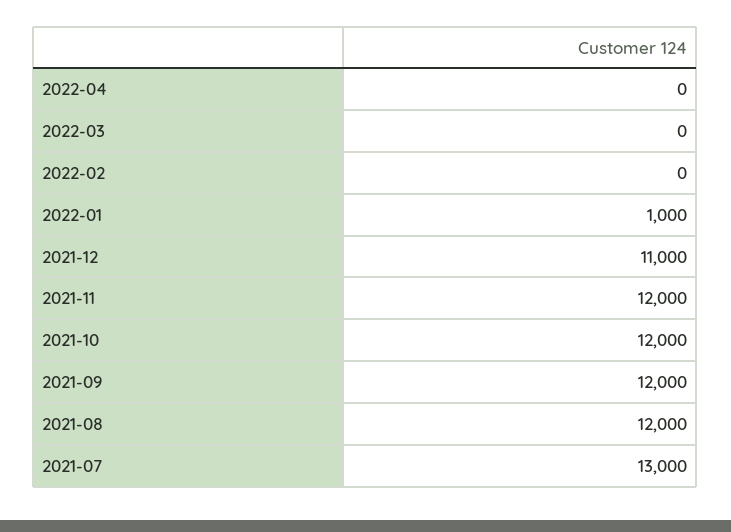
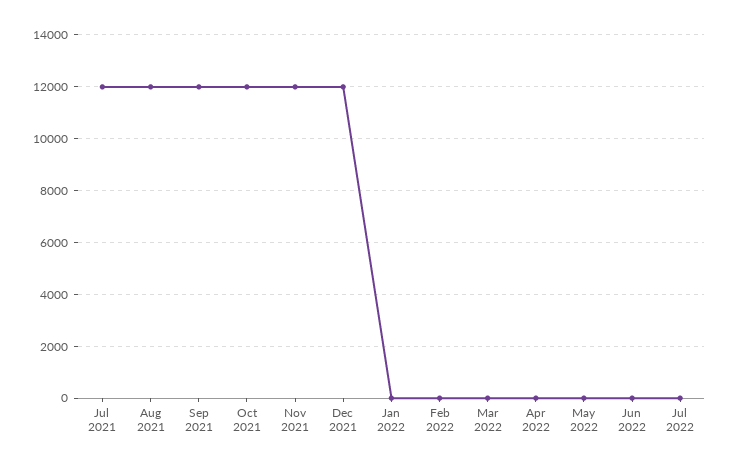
2022-01: 1000 -> 0
2021-12: 11000 -> 12000
2021-07: 13000 -> 12000
May 2022: none -> 0
Jun 2022: none -> 0
Jul 2022: none -> 0

